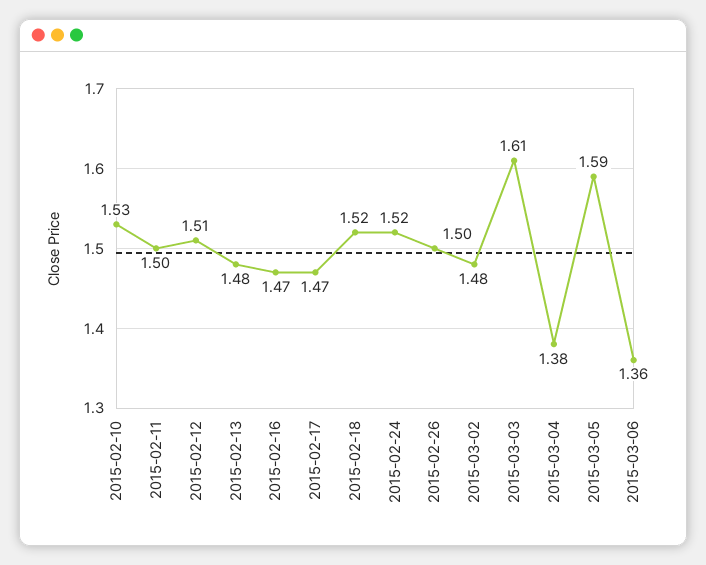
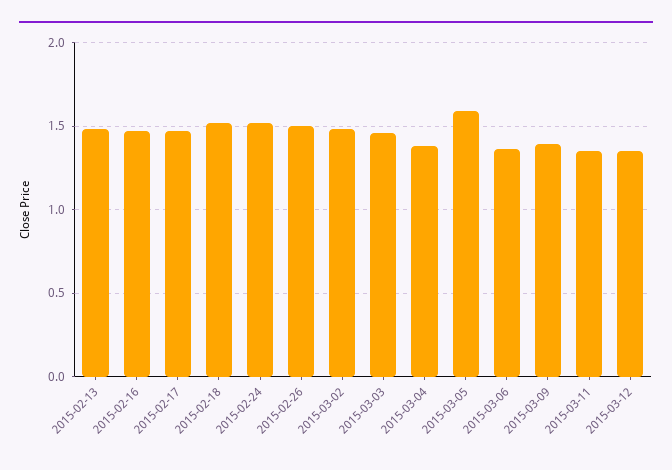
2015-02-10: 1.53 -> none
2015-02-11: 1.5 -> none
2015-02-12: 1.51 -> none
2015-03-03: 1.61 -> 1.45
2015-03-09: none -> 1.4
2015-03-11: none -> 1.35
2015-03-12: none -> 1.35

